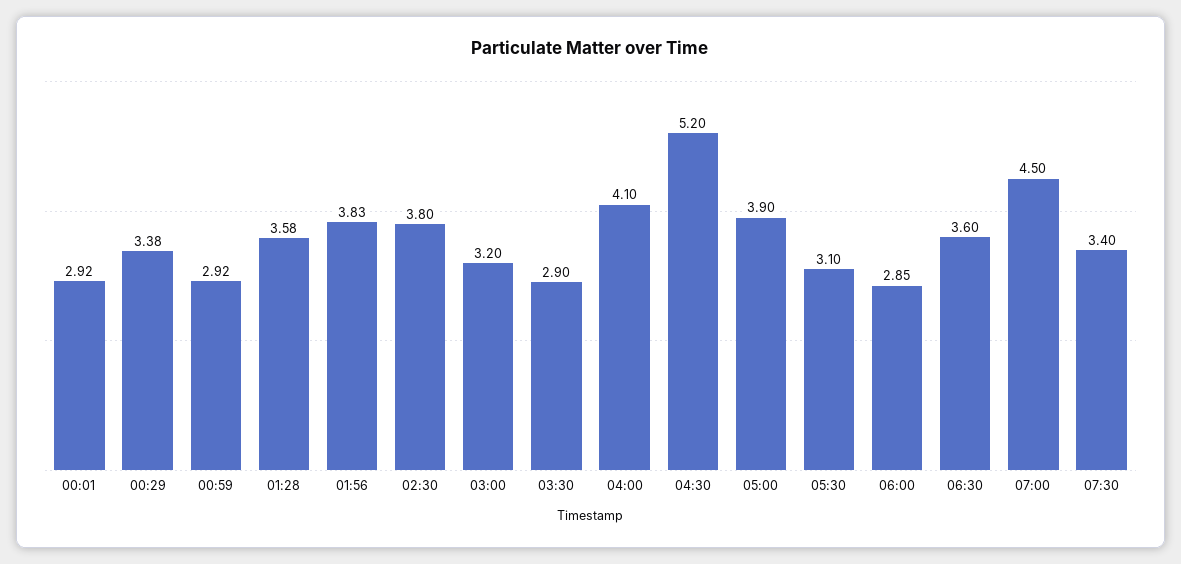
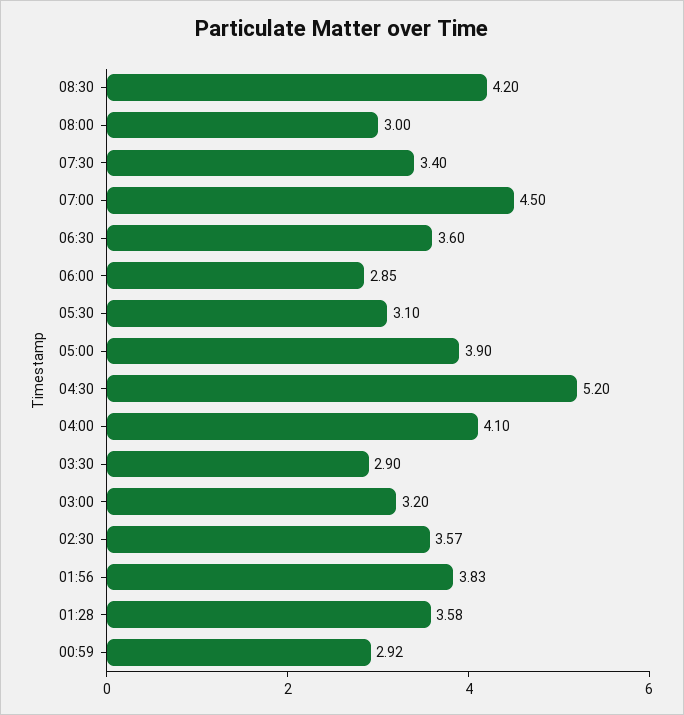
00:01: 2.92 -> none
00:29: 3.38 -> none
02:30: 3.8 -> 3.57
08:30: none -> 4.2
08:00: none -> 3

